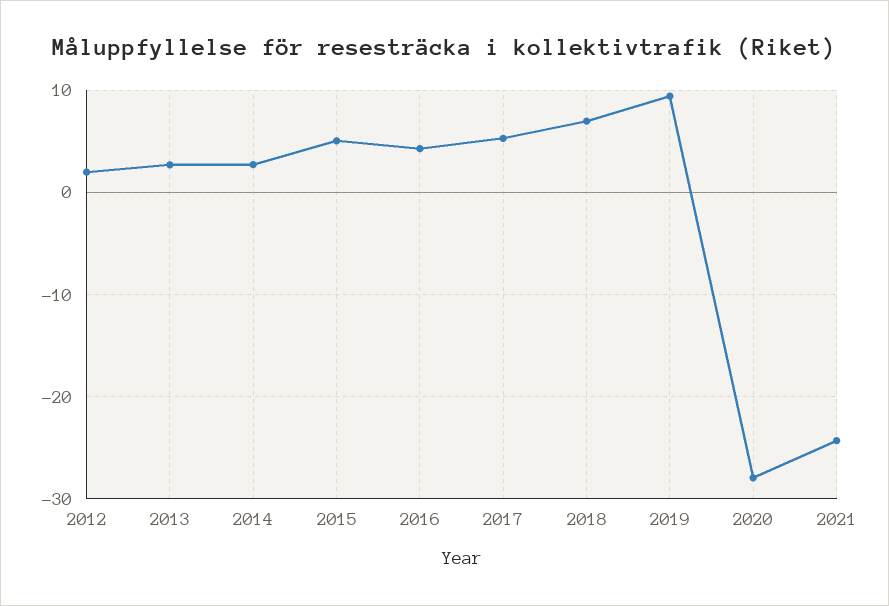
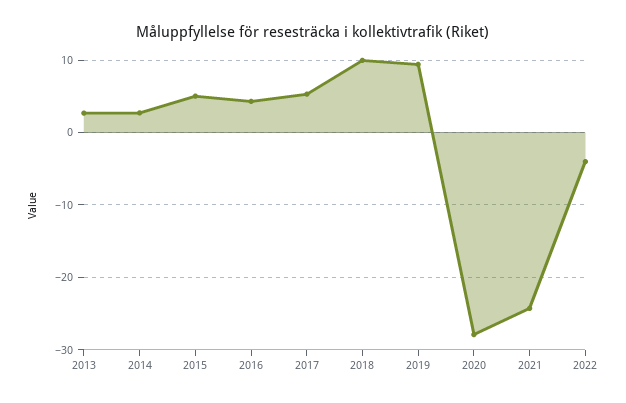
2012: 2 -> none
2018: 7 -> 10
2022: none -> -4

